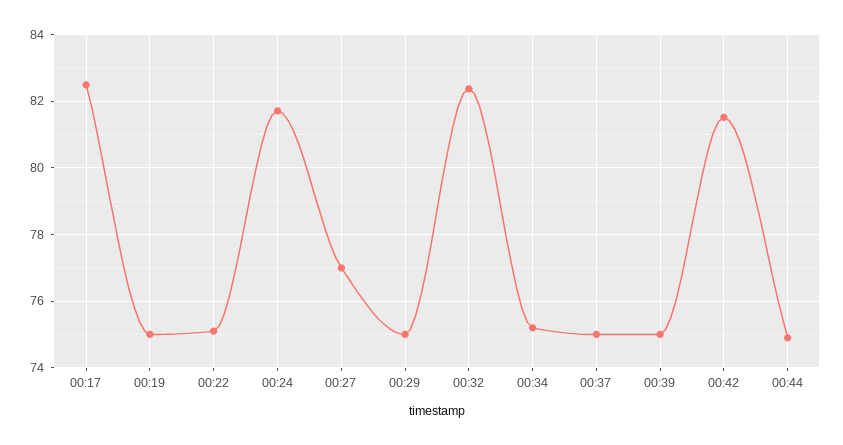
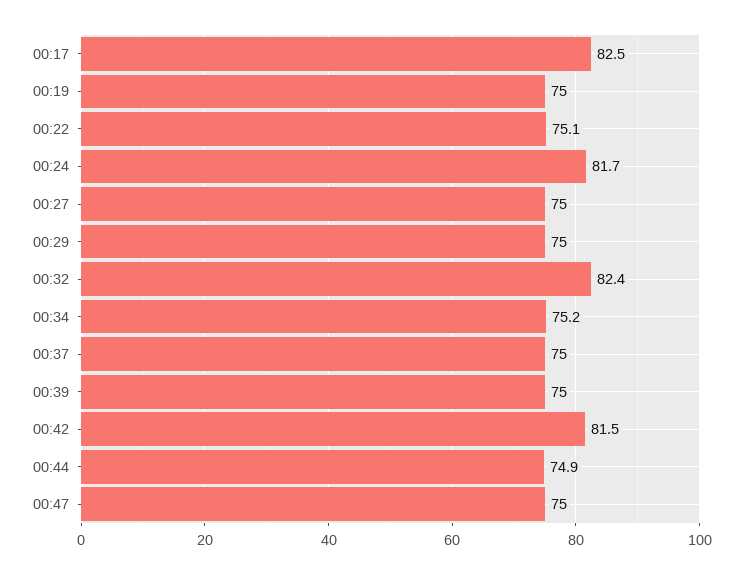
00:27: 77 -> 75
00:47: none -> 75

